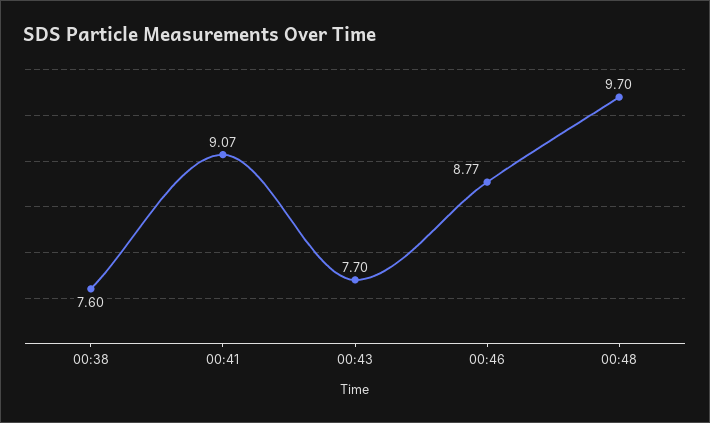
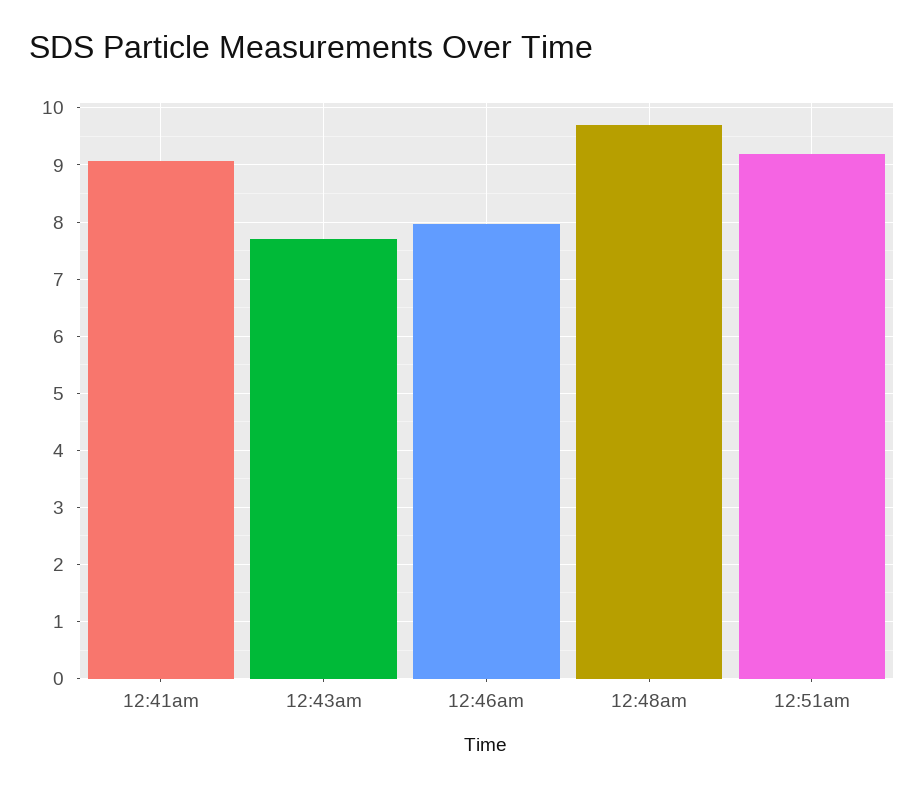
00:38: 7.6 -> none
00:46: 8.77 -> 8
12:51am: none -> 9.2

